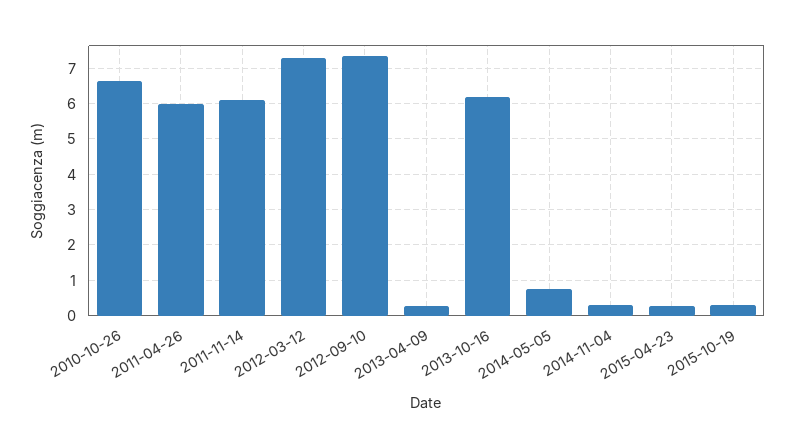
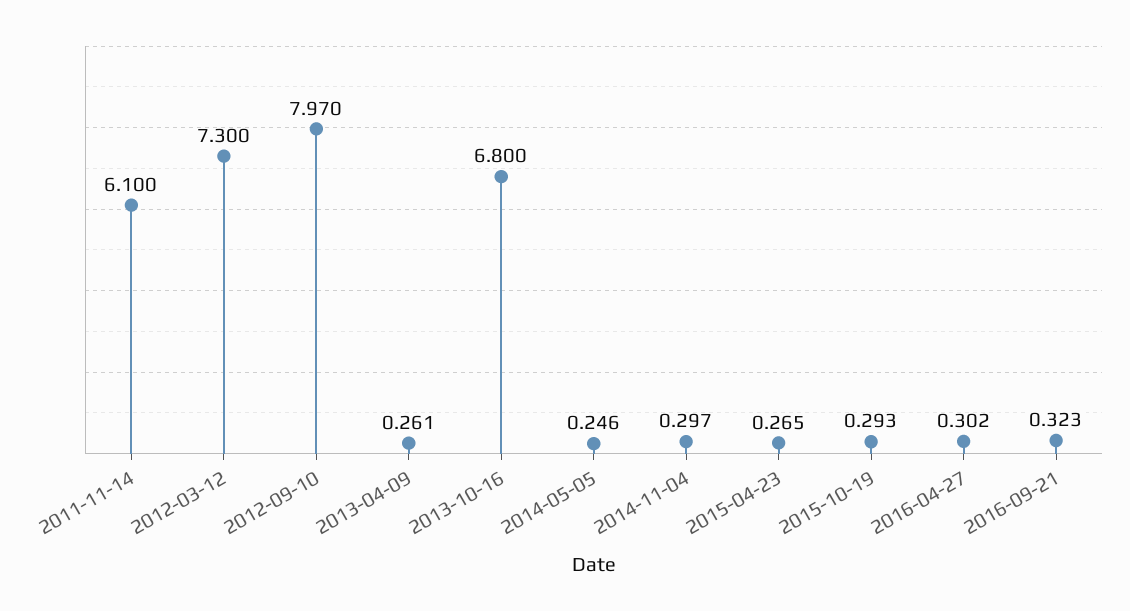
2010-10-26: 6.6 -> none
2011-04-26: 6 -> none
2012-09-10: 7.4 -> 7.97
2013-10-16: 6.2 -> 6.8
2014-05-05: 0.8 -> 0.246
2016-04-27: none -> 0.302
2016-09-21: none -> 0.323

